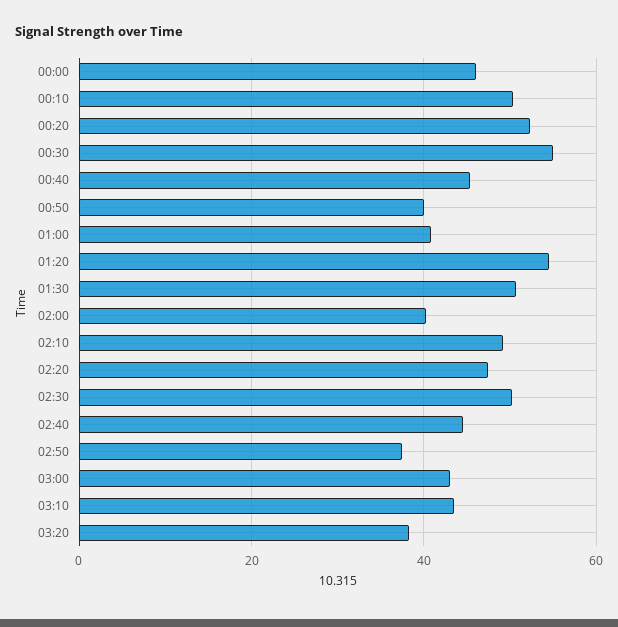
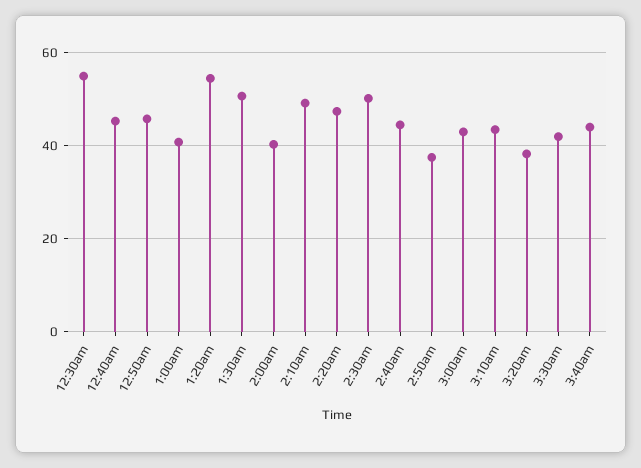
00:00: 46 -> none
00:10: 50 -> none
00:20: 52 -> none
00:50: 40 -> 46
3:30am: none -> 42
3:40am: none -> 44

